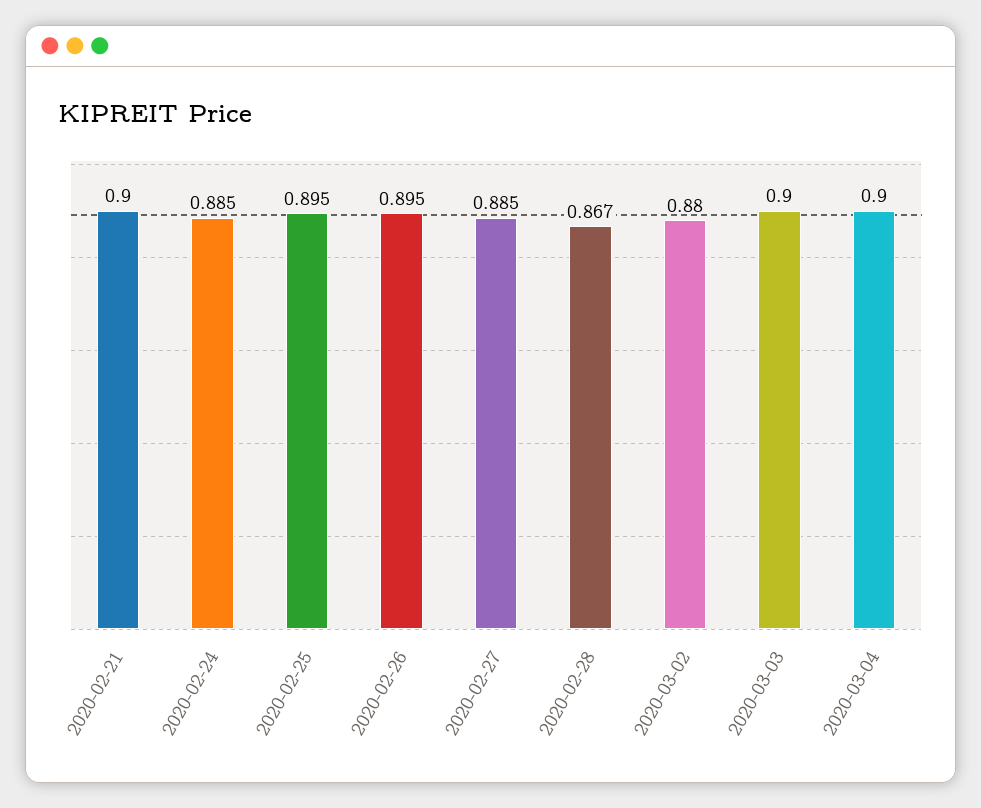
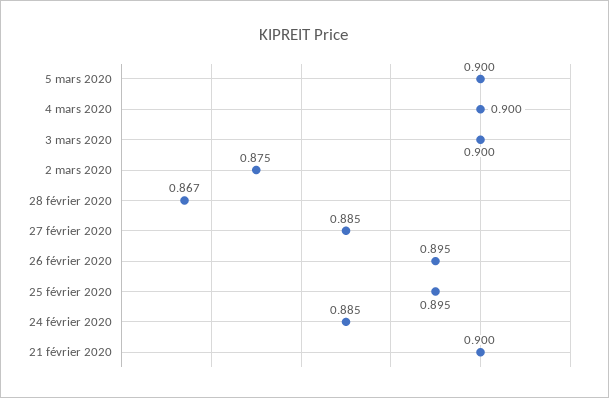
2020-03-02: 0.88 -> 0.875
5 mars 2020: none -> 0.9

